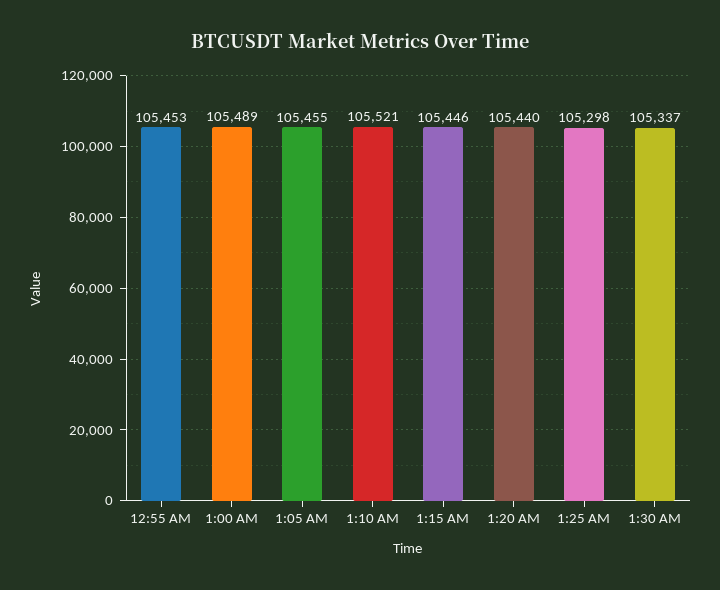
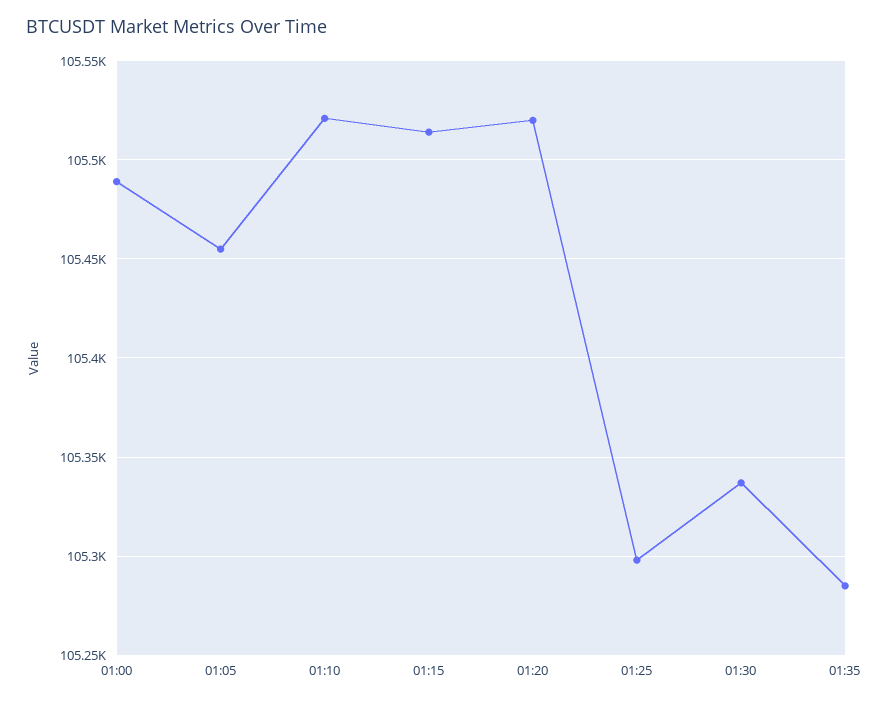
12:55 AM: 105453 -> none
1:15 AM: 105446 -> 105515
1:20 AM: 105440 -> 105520
01:35: none -> 105285

